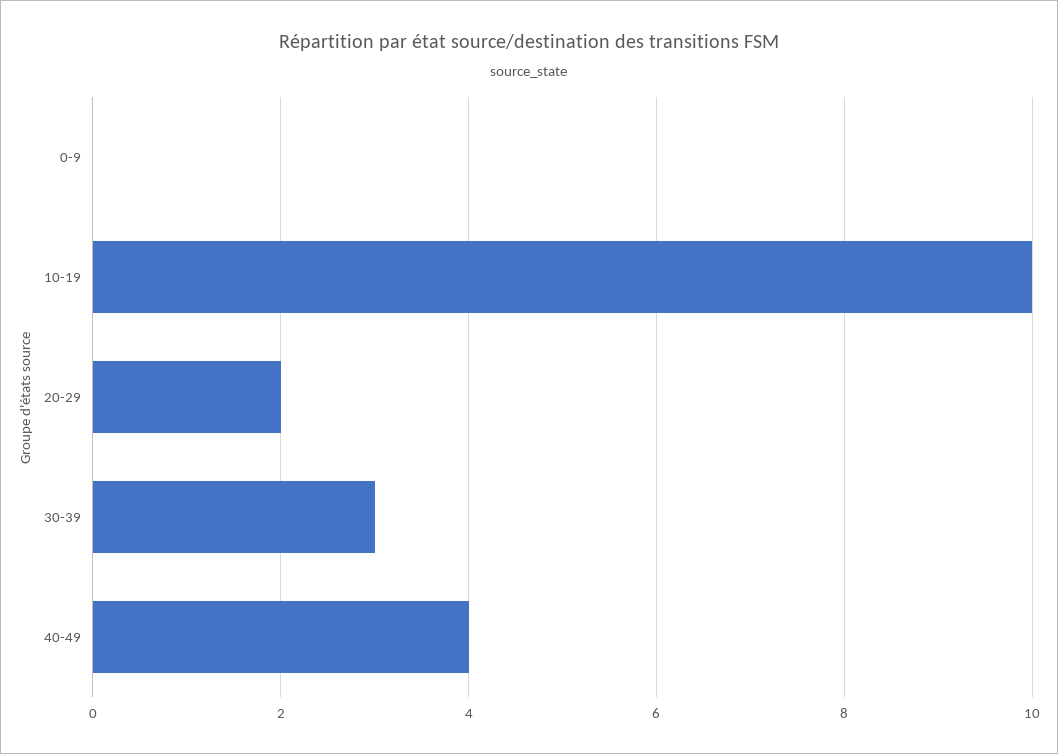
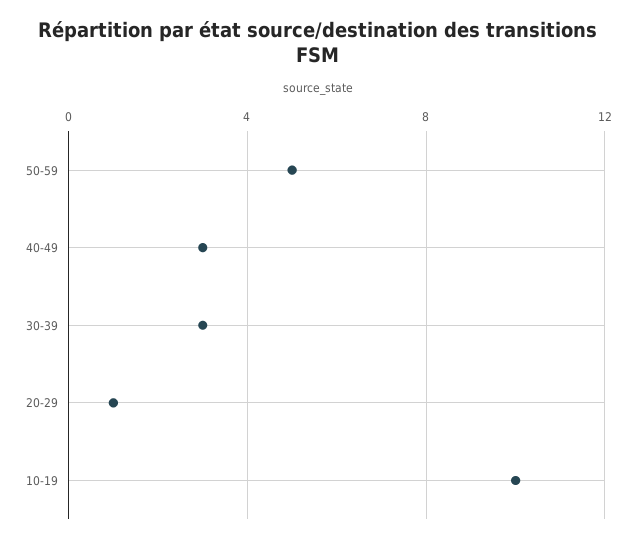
0-9: 0 -> none
20-29: 2 -> 1
40-49: 4 -> 3
50-59: none -> 5

